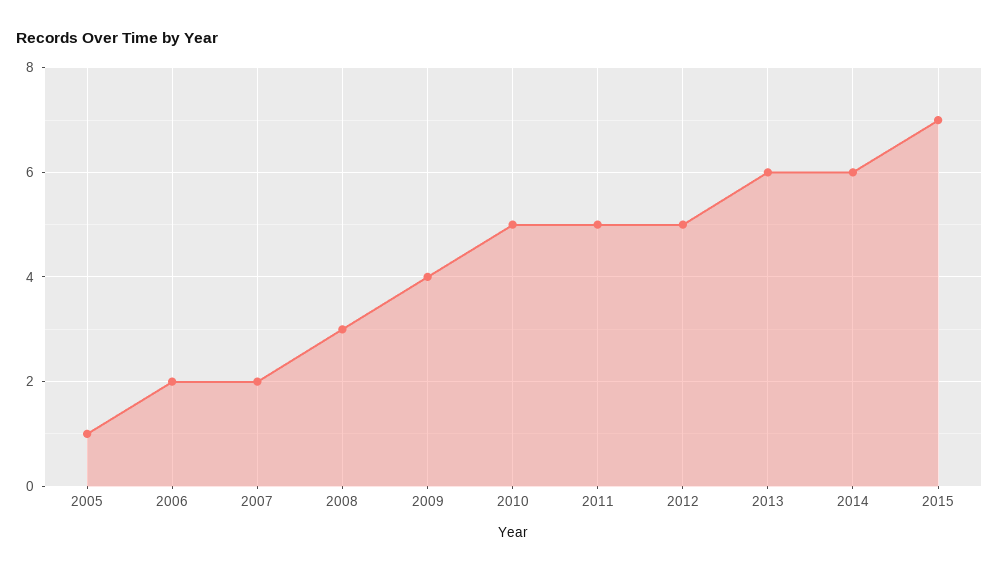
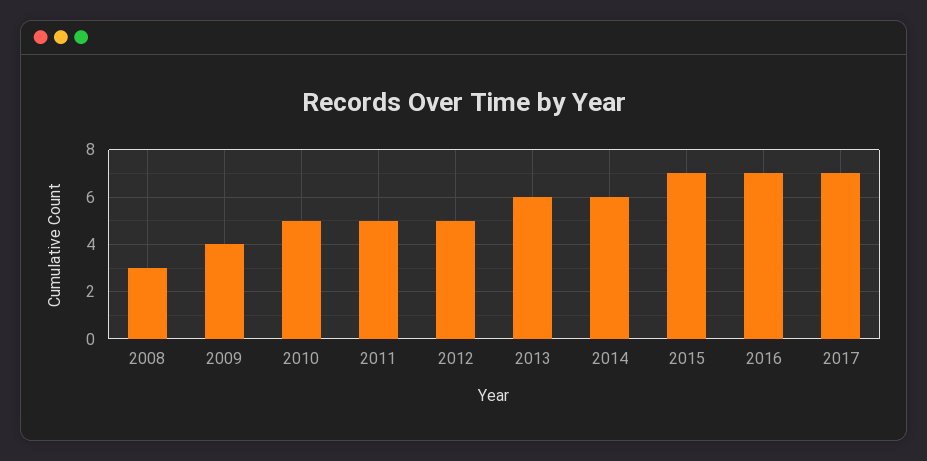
2005: 1 -> none
2006: 2 -> none
2007: 2 -> none
2016: none -> 7
2017: none -> 7

